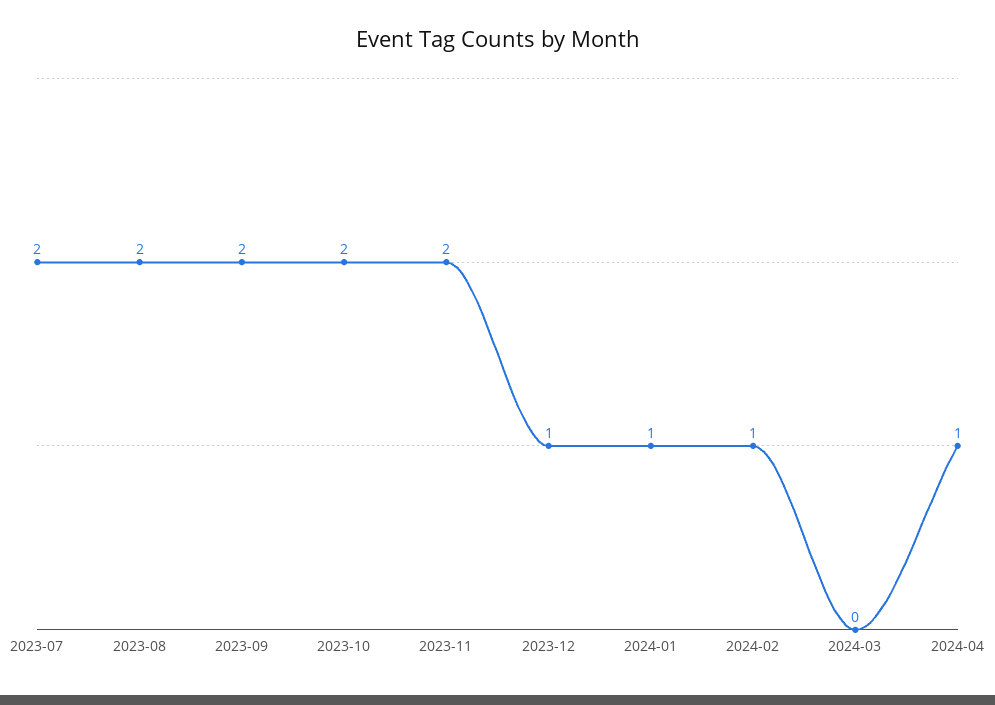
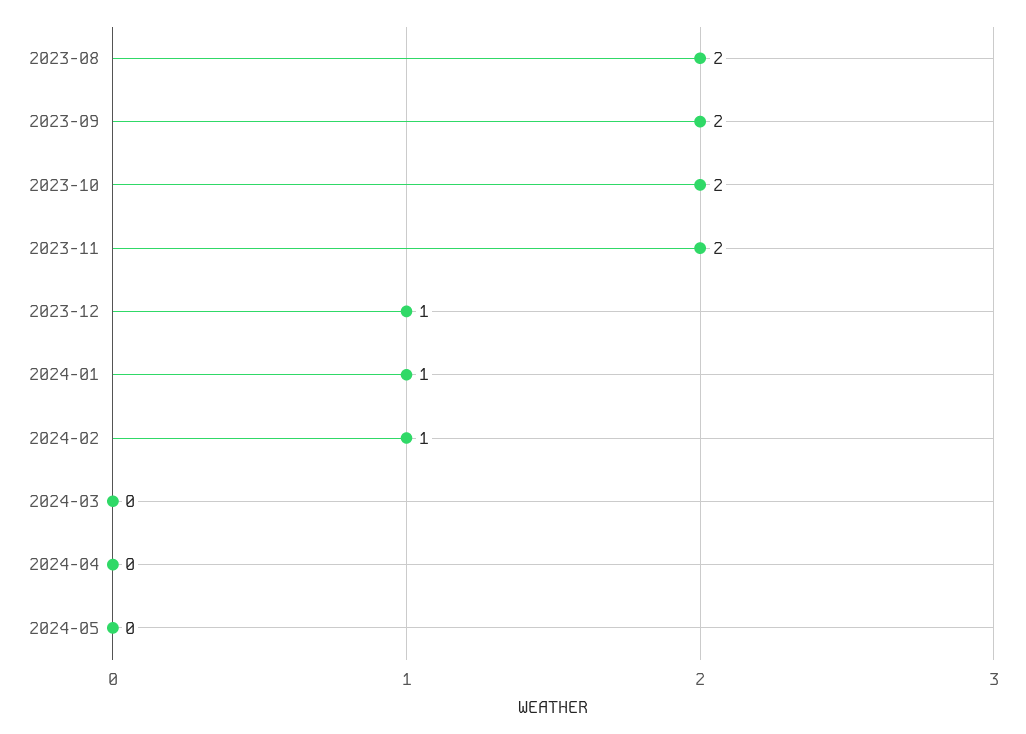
2023-07: 2 -> none
2024-04: 1 -> 0
2024-05: none -> 0

